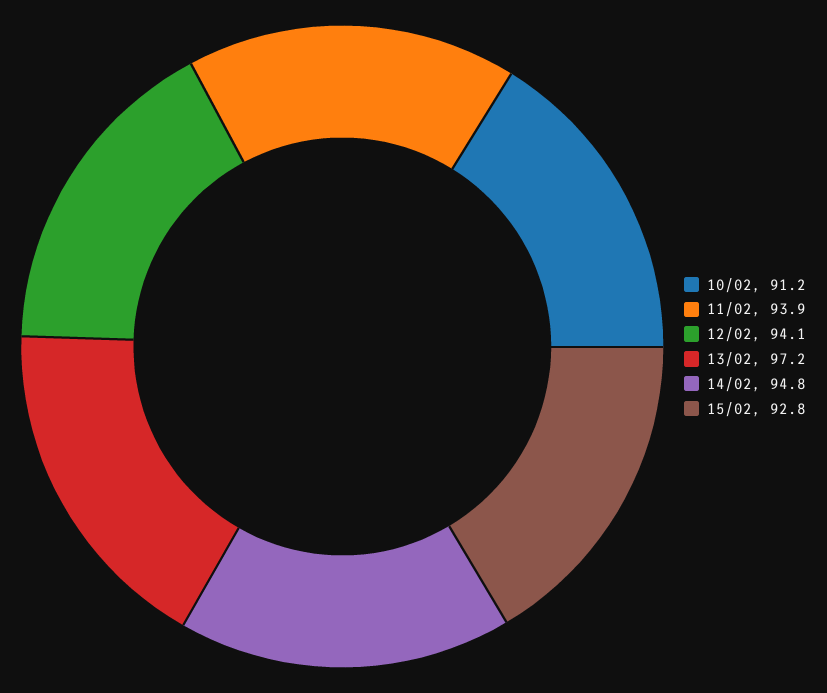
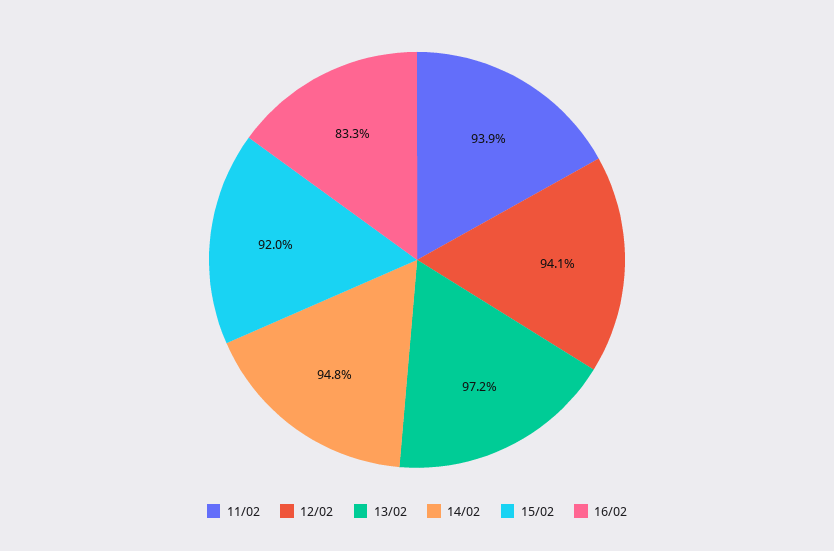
10/02: 91.2 -> none
15/02: 92.8 -> 92
16/02: none -> 83.3

